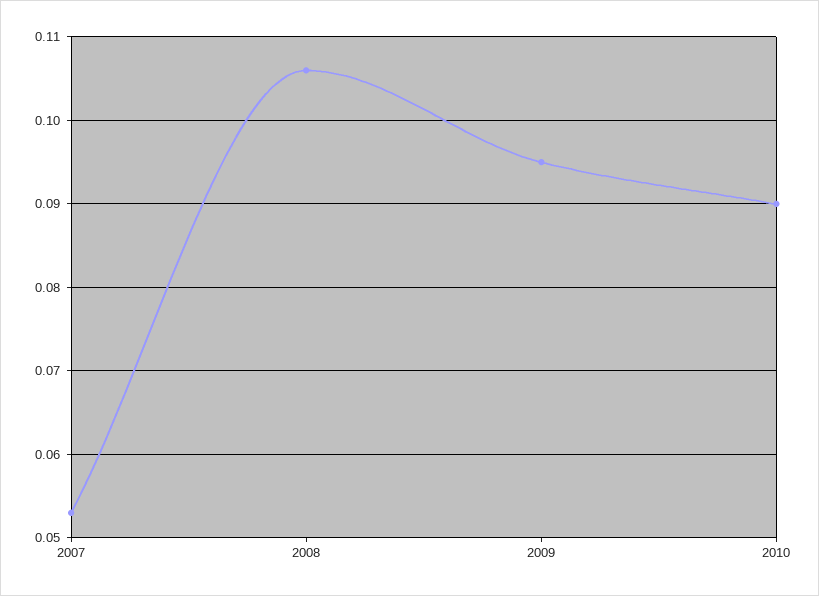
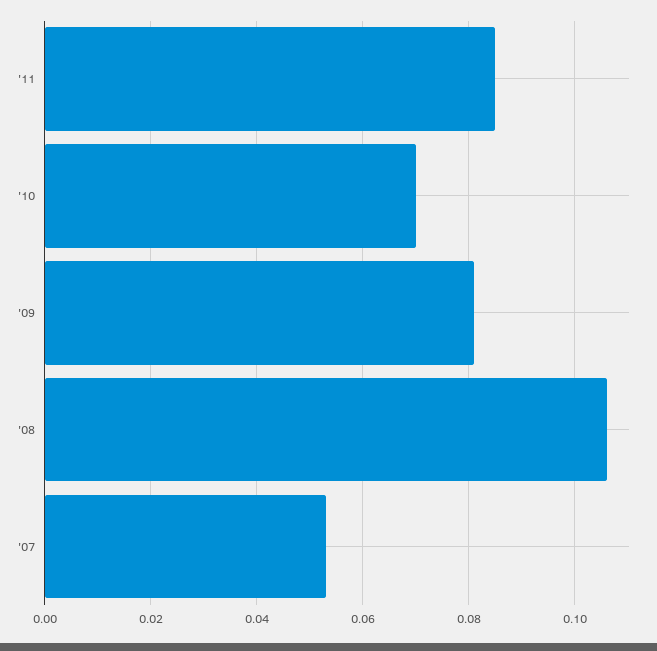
2009: 0.095 -> 0.08
2010: 0.09 -> 0.07
'11: none -> 0.085

